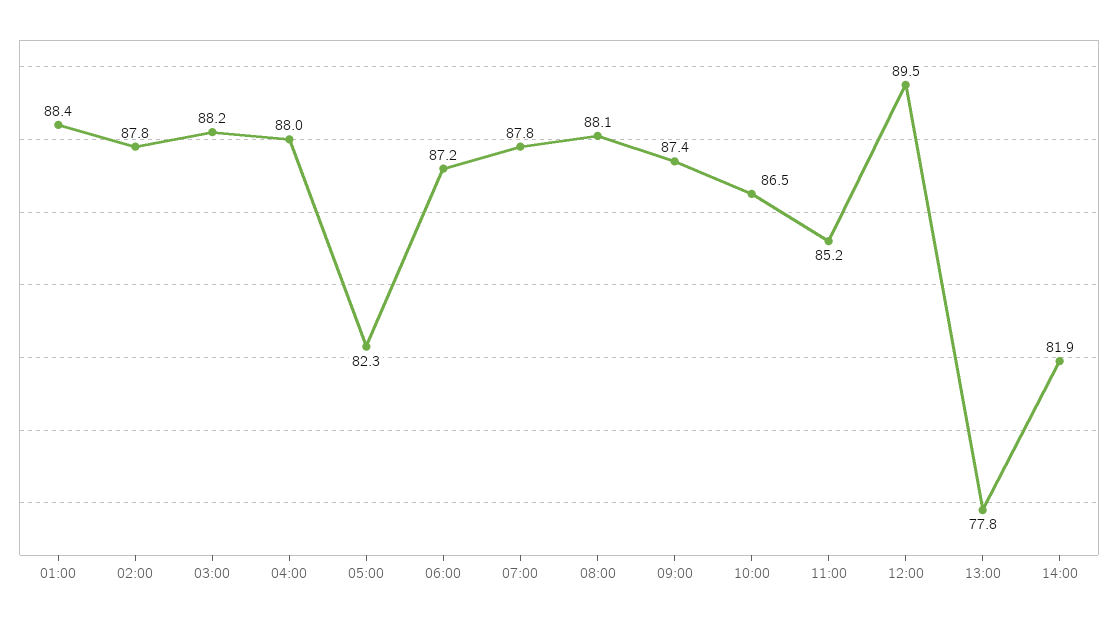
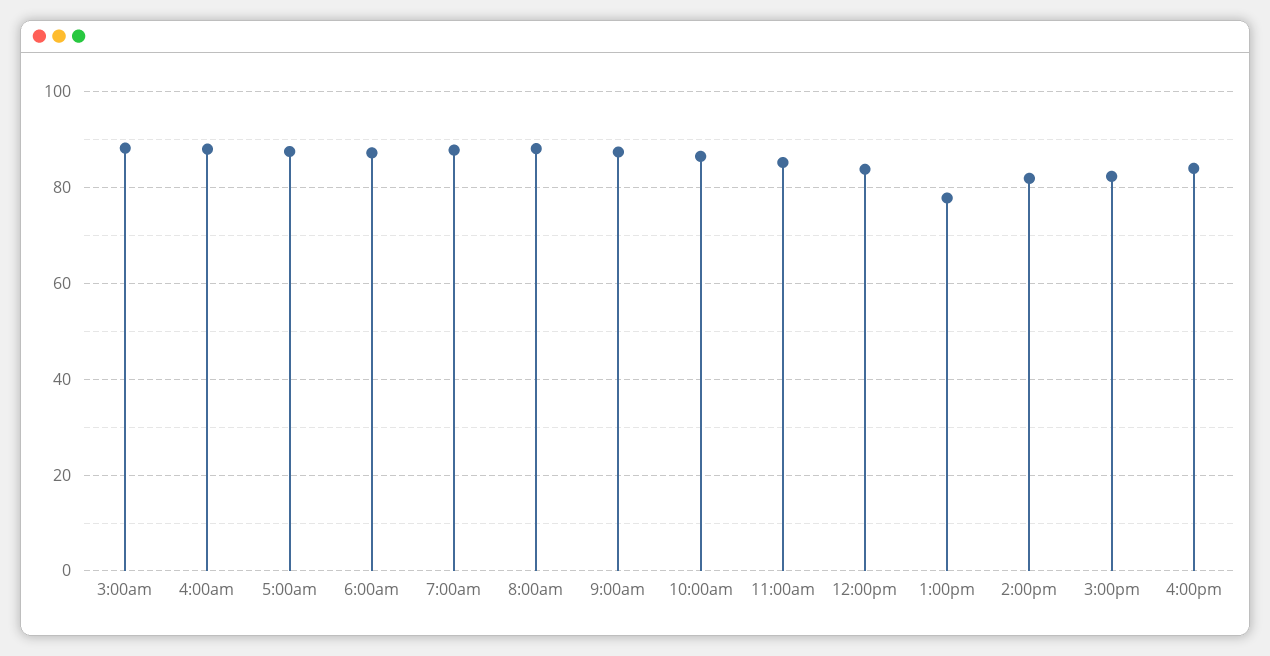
01:00: 88.4 -> none
02:00: 87.8 -> none
05:00: 82.3 -> 88
12:00: 89.5 -> 84
3:00pm: none -> 82
4:00pm: none -> 84

